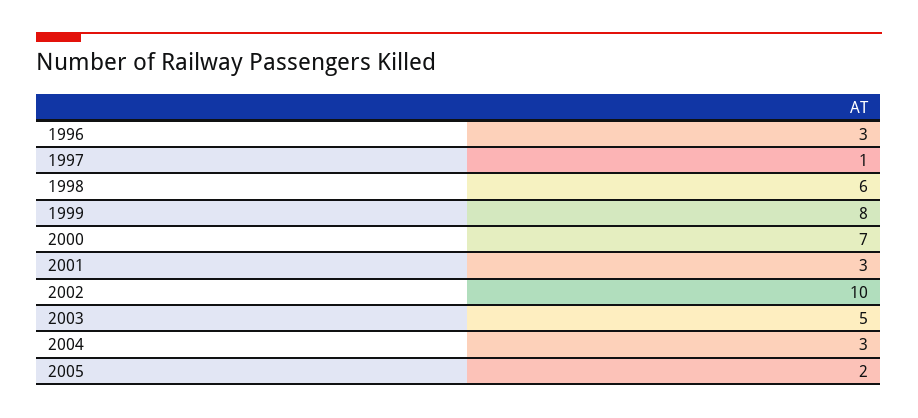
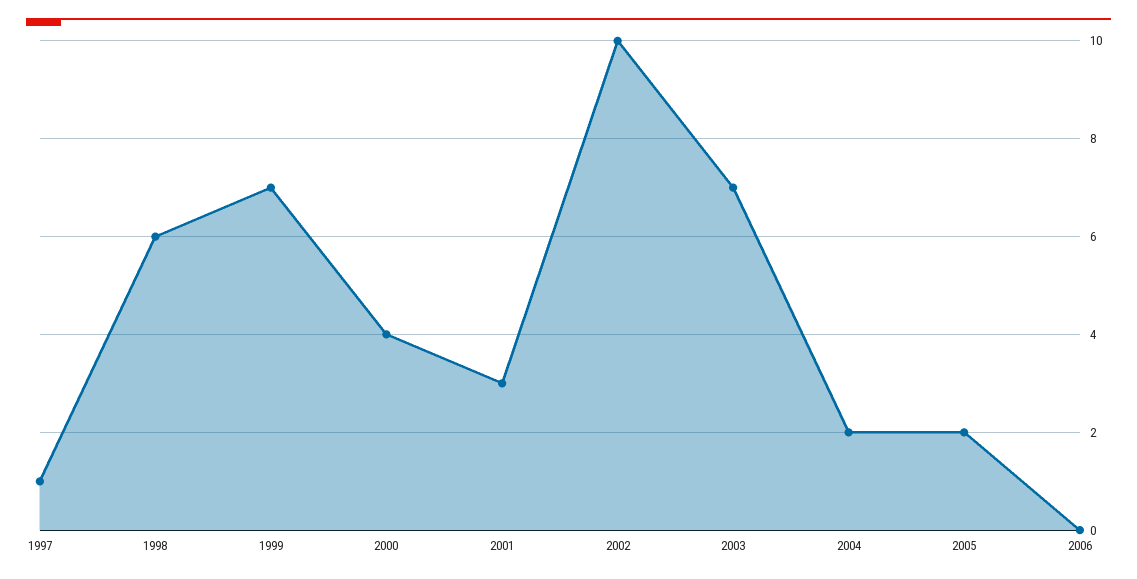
1996: 3 -> none
1999: 8 -> 7
2000: 7 -> 4
2003: 5 -> 7
2004: 3 -> 2
2006: none -> 0

